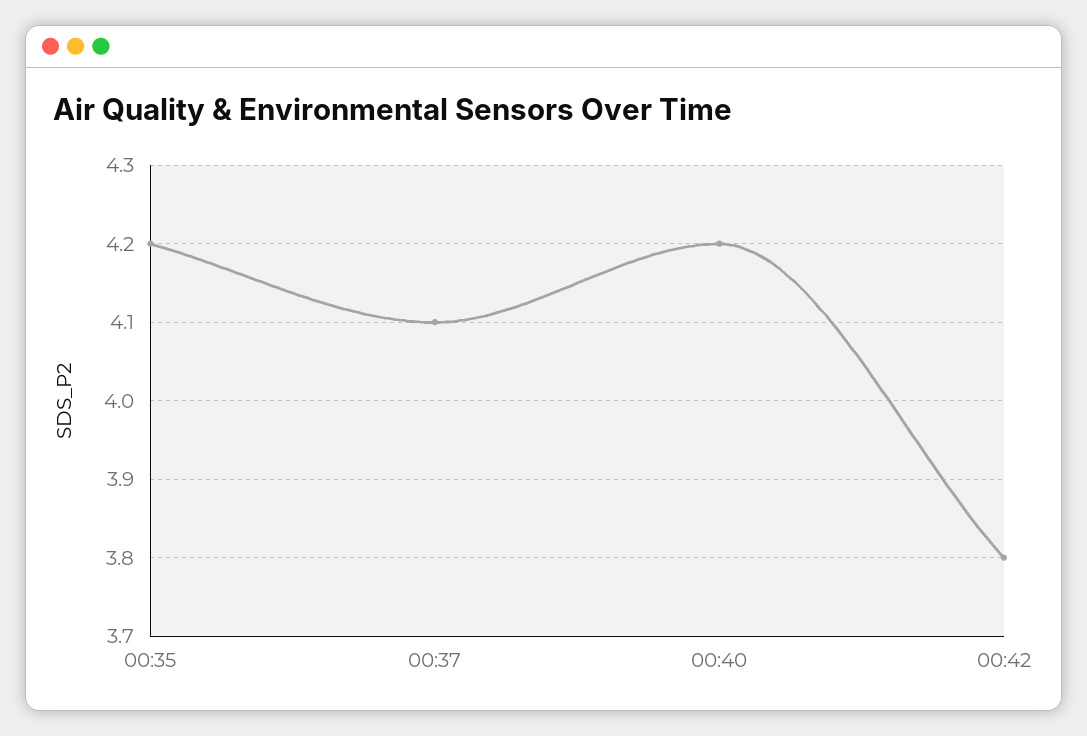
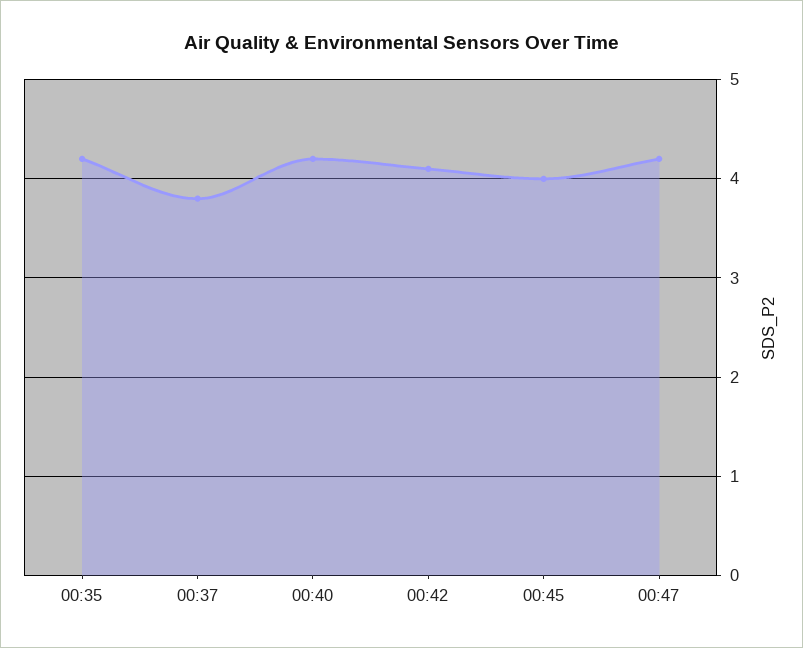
00:37: 4.1 -> 3.8
00:42: 3.8 -> 4.1
00:45: none -> 4
00:47: none -> 4.2

